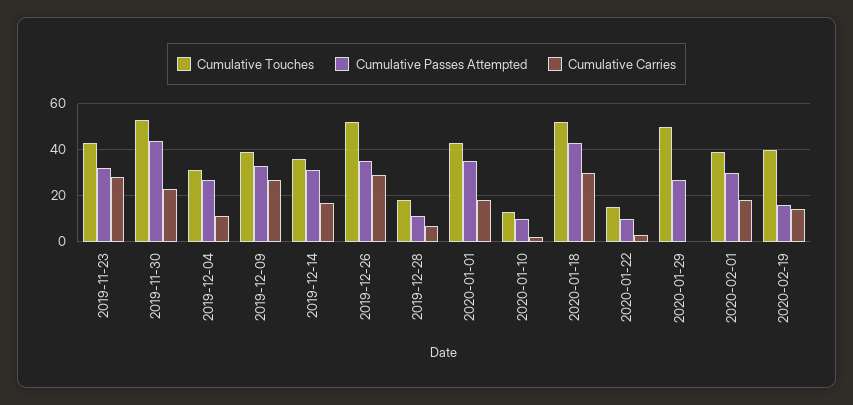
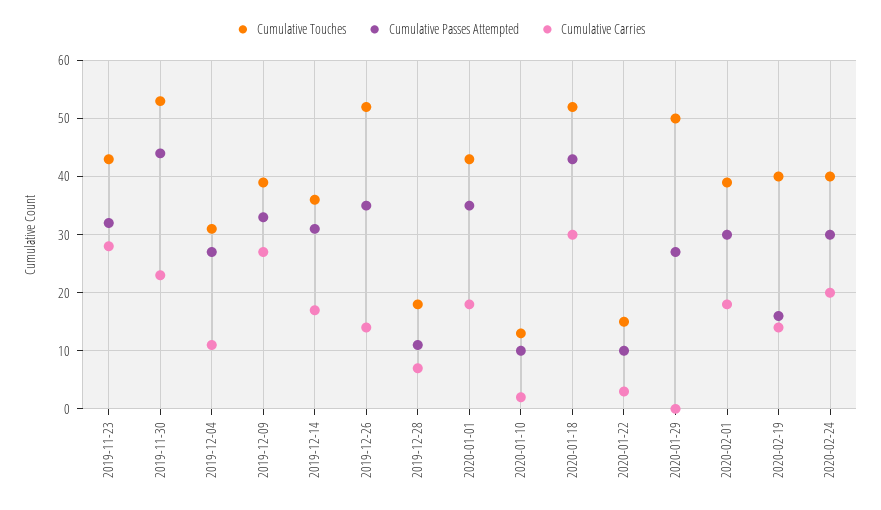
Cumulative Carries, 2019-12-26: 30 -> 15
Cumulative Touches, 2020-02-24: none -> 40
Cumulative Passes Attempted, 2020-02-24: none -> 30
Cumulative Carries, 2020-02-24: none -> 20

